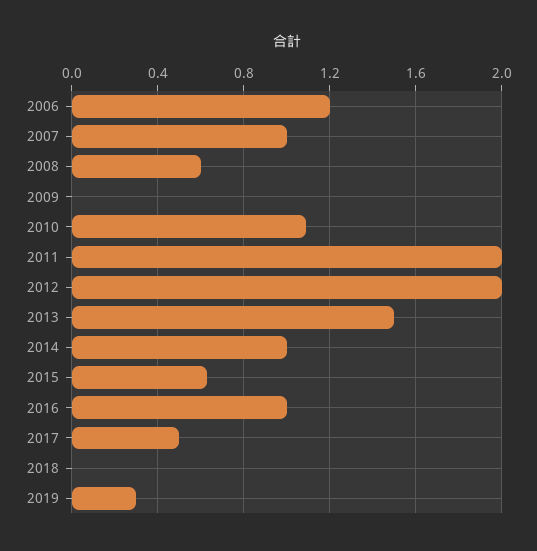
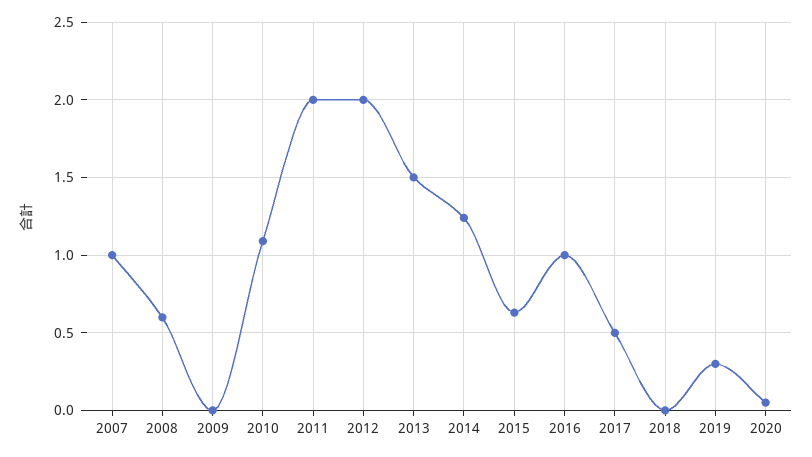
2006: 1.2 -> none
2014: 1 -> 1.25
2020: none -> 0.05

